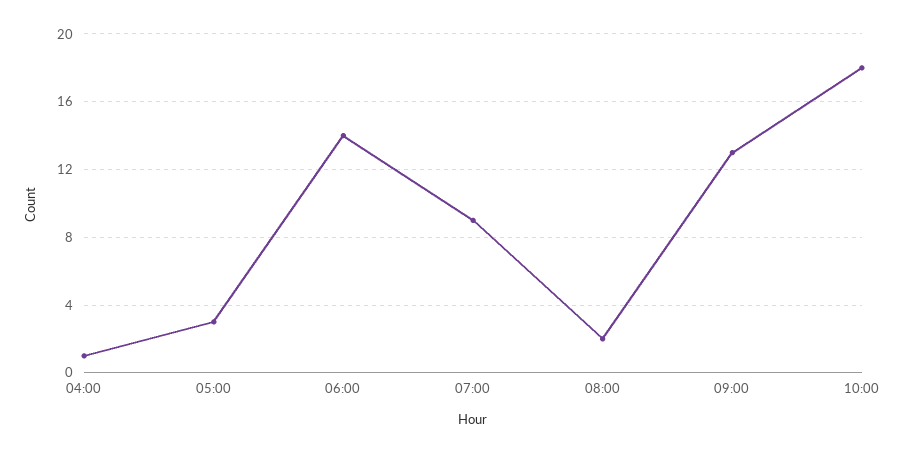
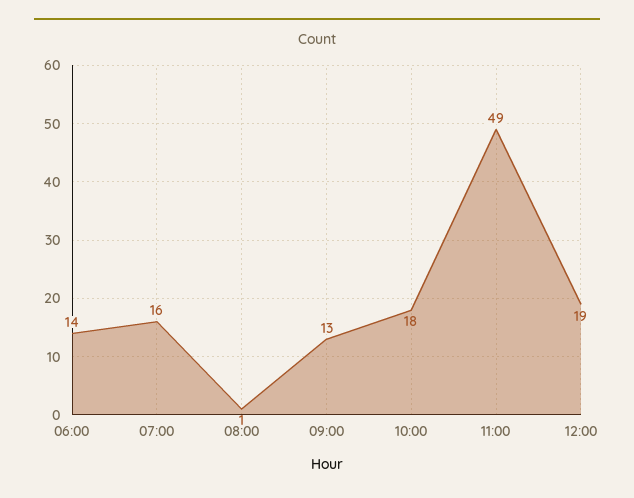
04:00: 1 -> none
05:00: 3 -> none
07:00: 9 -> 16
08:00: 2 -> 1
11:00: none -> 49
12:00: none -> 19

